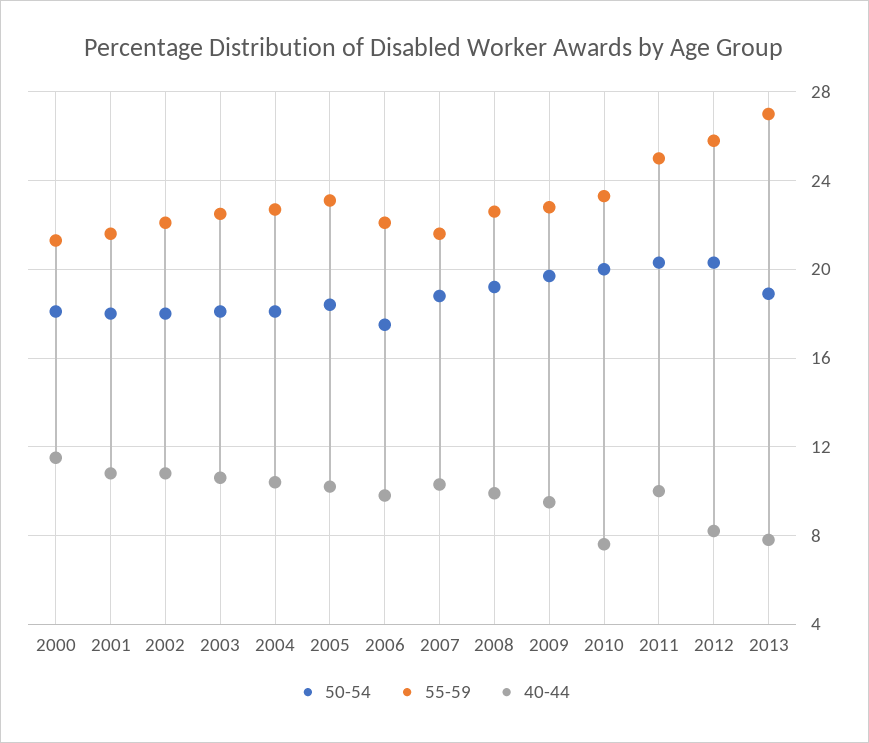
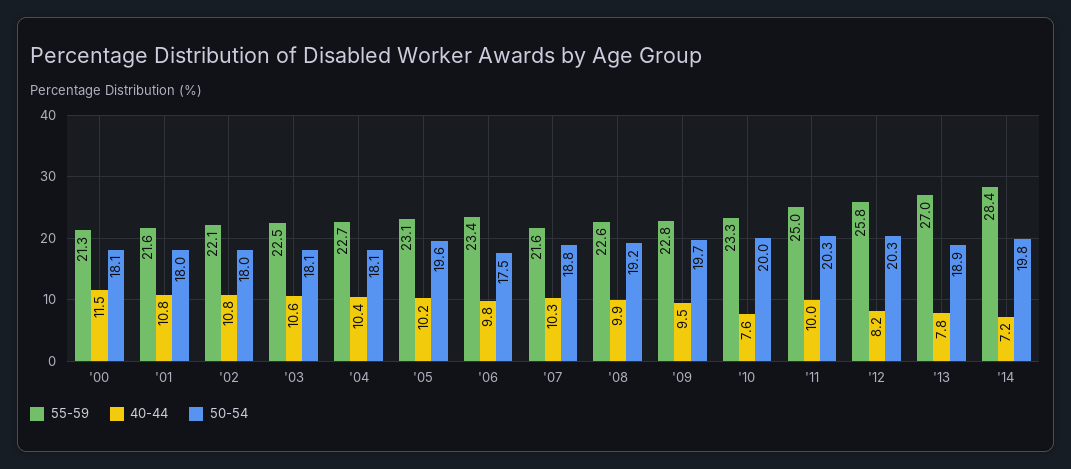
50-54, 2005: 18.5 -> 19.6
55-59, 2006: 22 -> 23.4
55-59, '14: none -> 28.4
40-44, '14: none -> 7.2
50-54, '14: none -> 19.8

